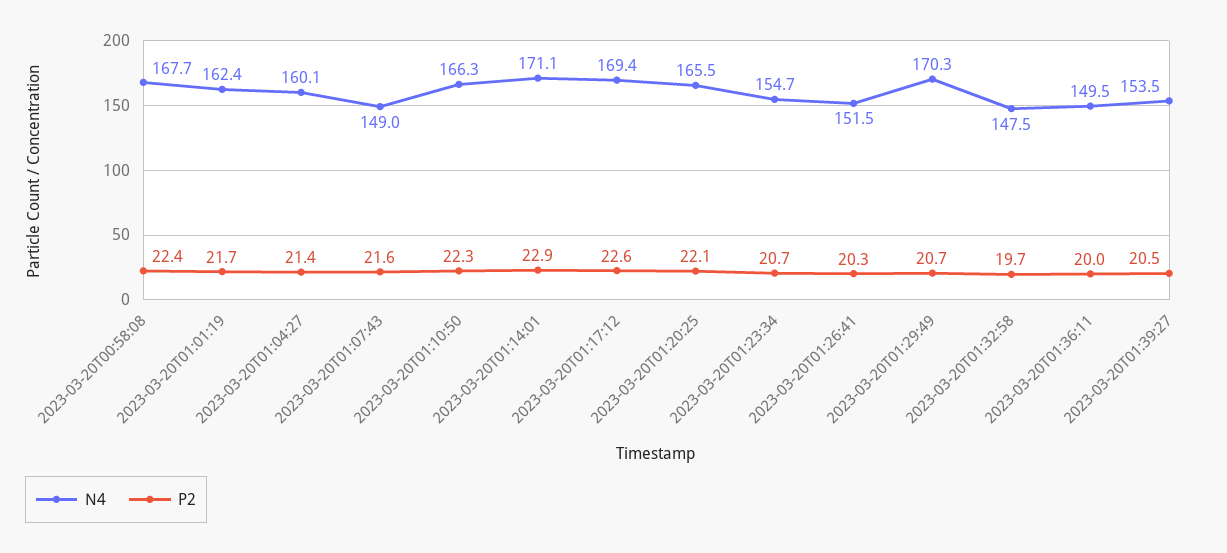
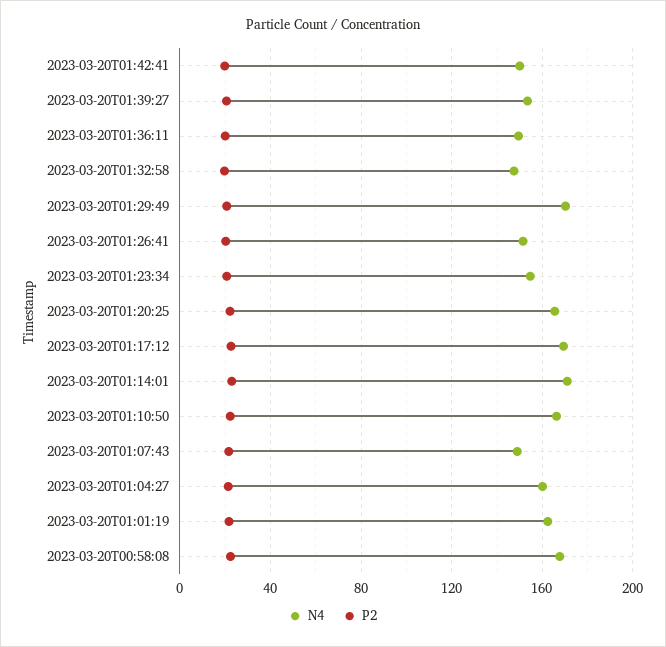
N4, 2023-03-20T01:42:41: none -> 150
P2, 2023-03-20T01:42:41: none -> 20

